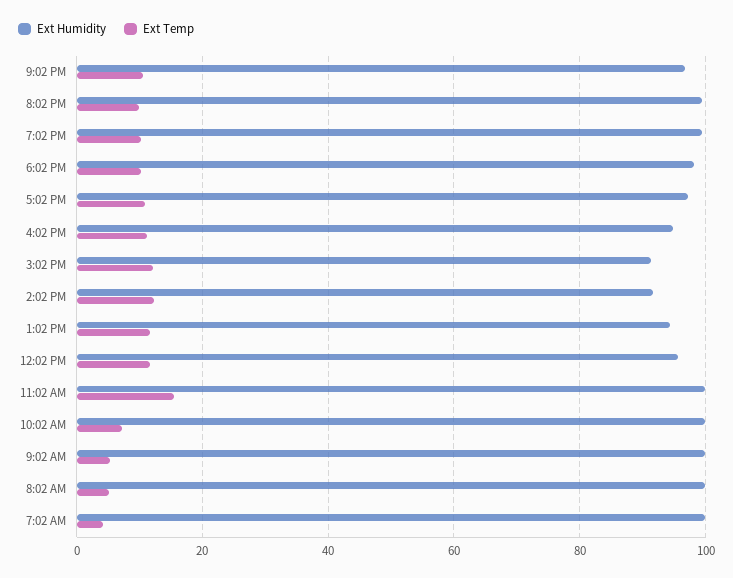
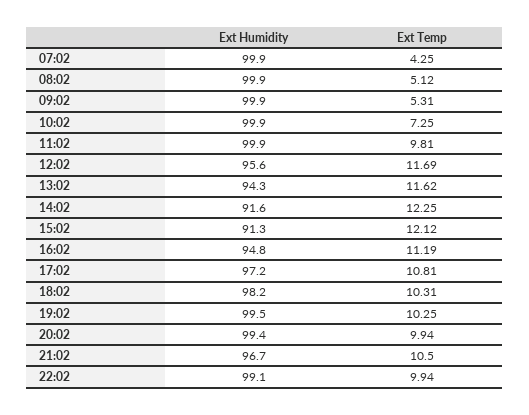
Ext Temp, 11:02 AM: 16 -> 9.81
Ext Humidity, 22:02: none -> 99.1
Ext Temp, 22:02: none -> 9.94

